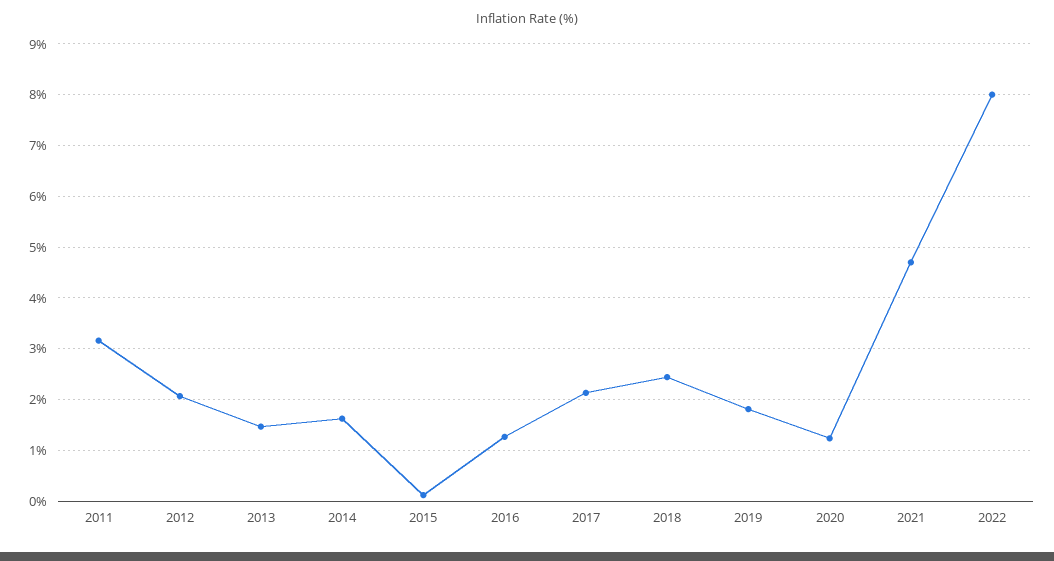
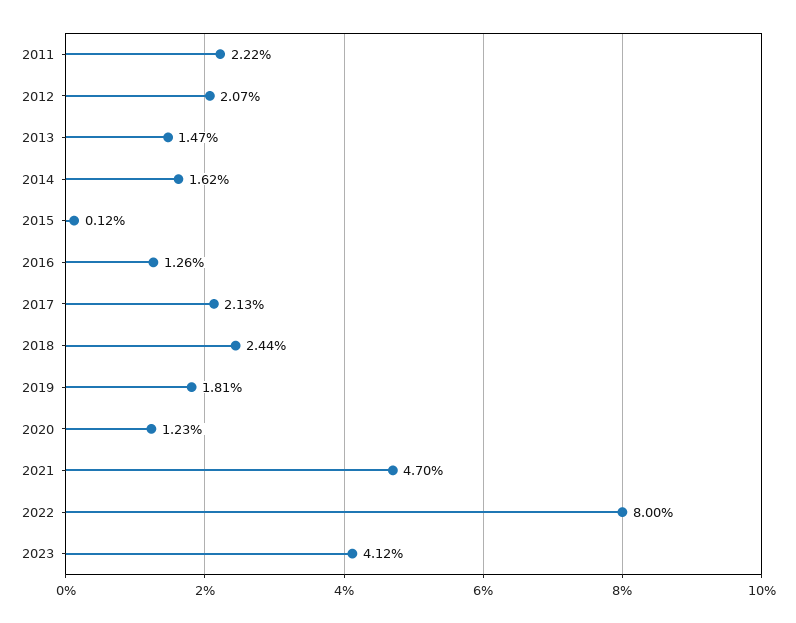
2011: 3.2 -> 2.22
2023: none -> 4.12

